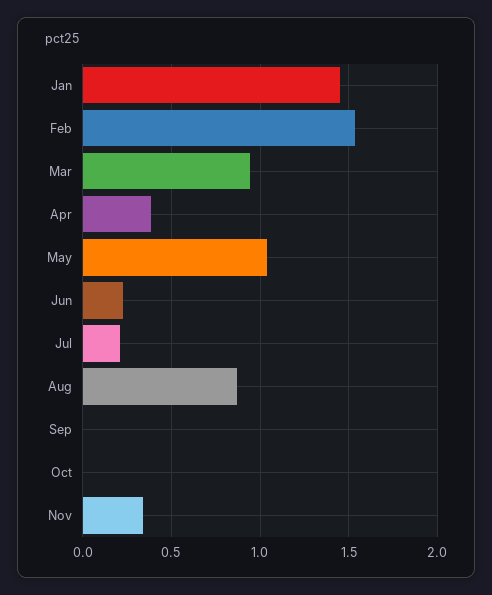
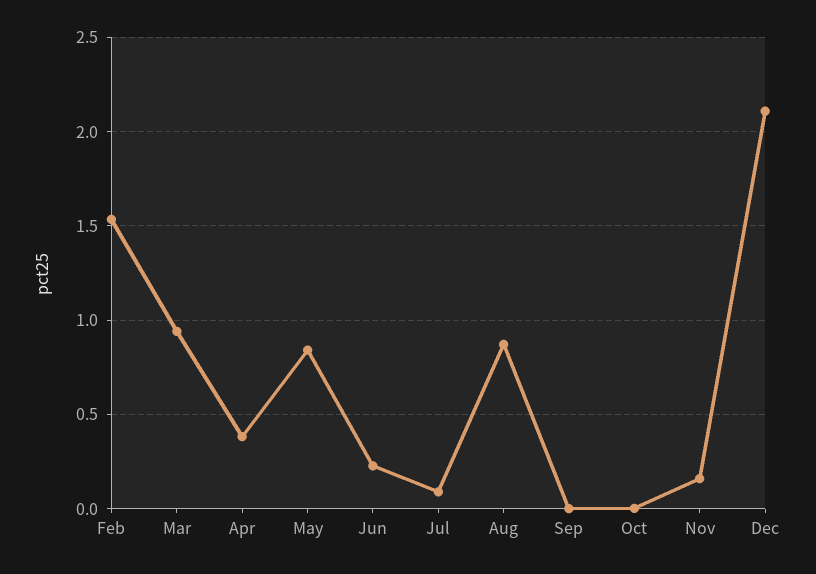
Jan: 1.45 -> none
May: 1.05 -> 0.85
Jul: 0.2 -> 0.1
Nov: 0.35 -> 0.15
Dec: none -> 2.1

